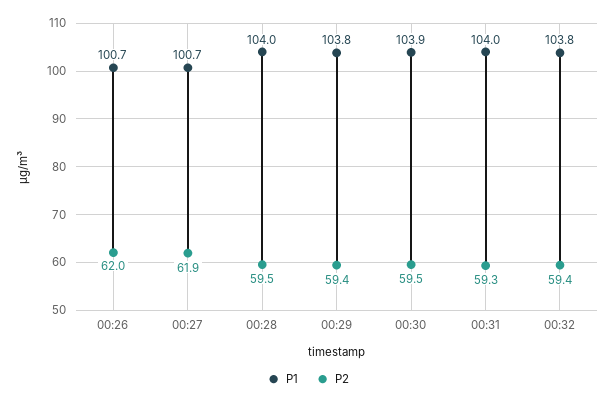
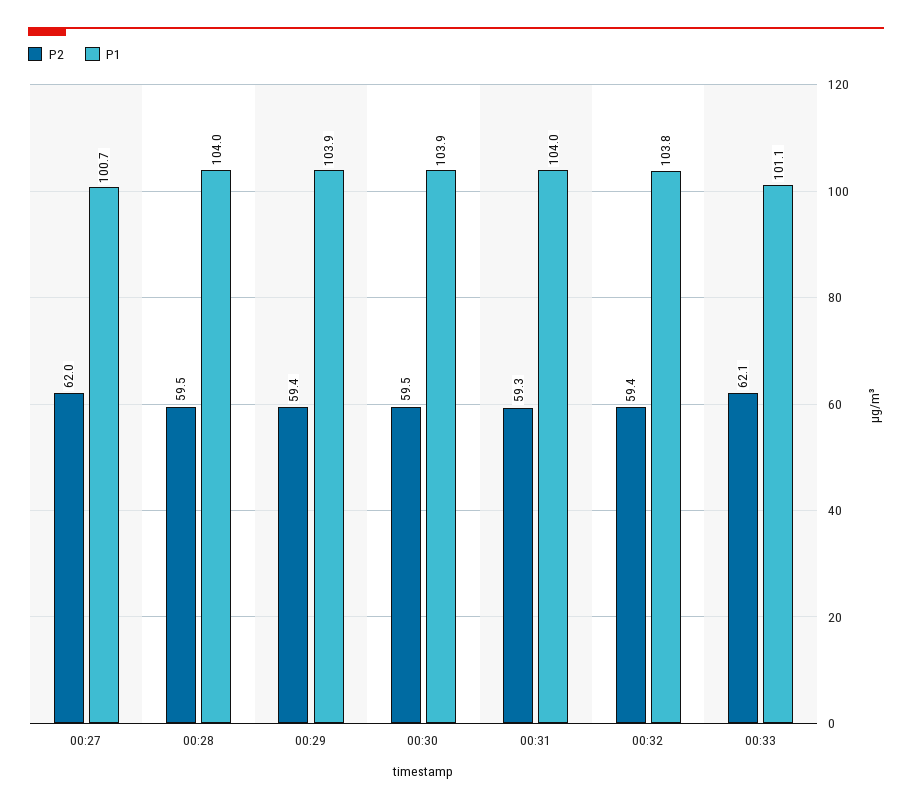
P1, 00:26: 100.7 -> none
P2, 00:26: 62 -> none
P2, 00:27: 61.9 -> 62
P1, 00:29: 103.8 -> 103.9
P2, 00:33: none -> 62.1
P1, 00:33: none -> 101.1

